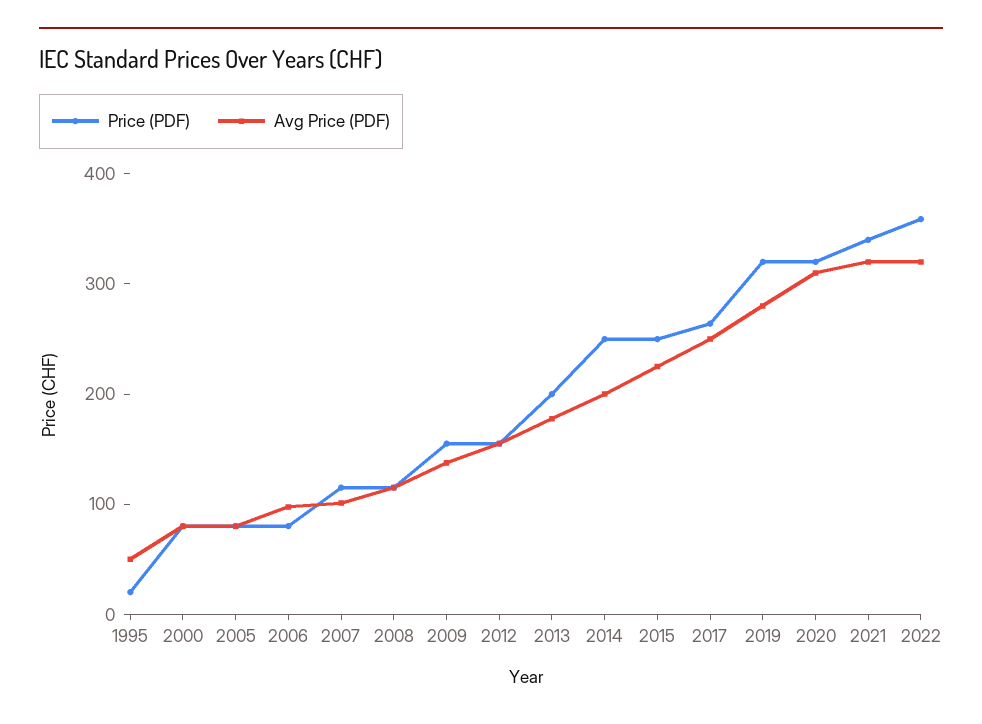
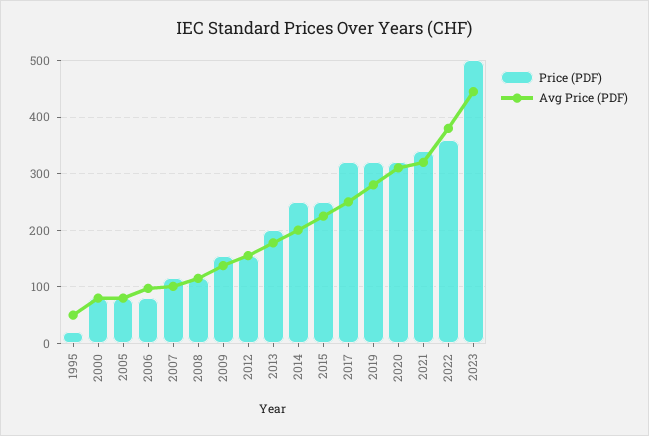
Price (PDF), 2017: 260 -> 320
Avg Price (PDF), 2022: 320 -> 380
Price (PDF), 2023: none -> 500
Avg Price (PDF), 2023: none -> 440

